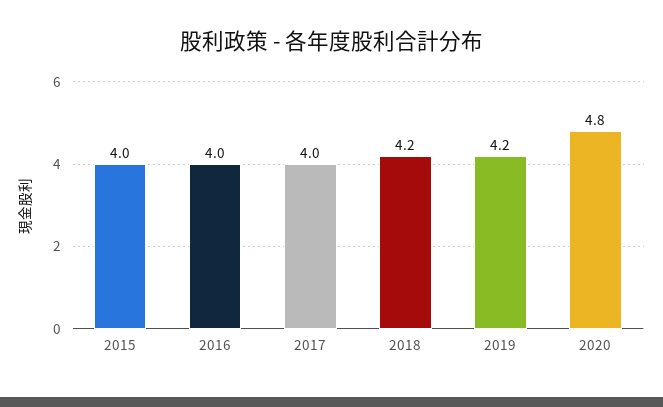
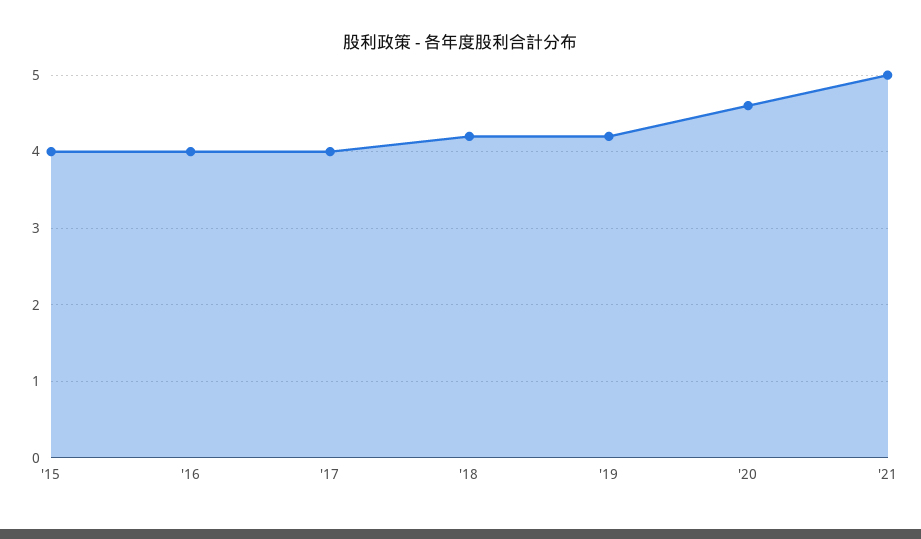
2020: 4.8 -> 4.6
'21: none -> 5

